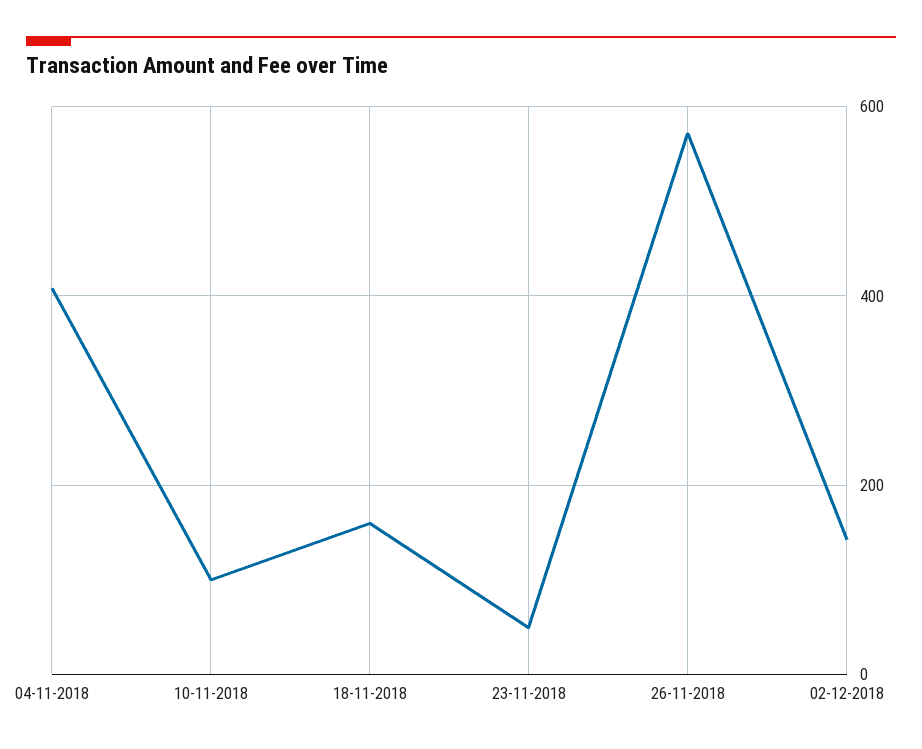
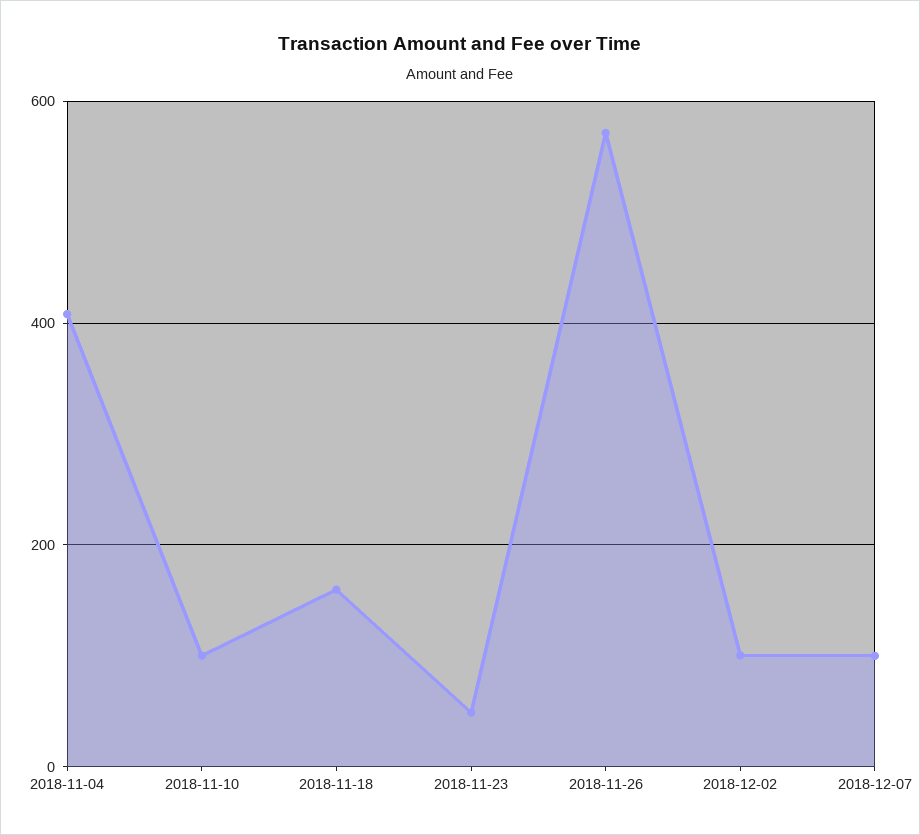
02-12-2018: 140 -> 100
2018-12-07: none -> 100

